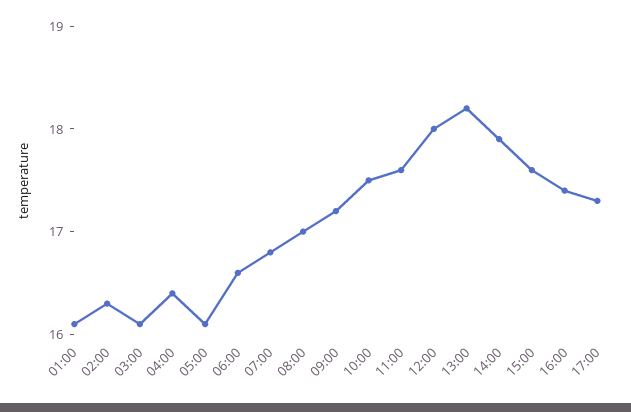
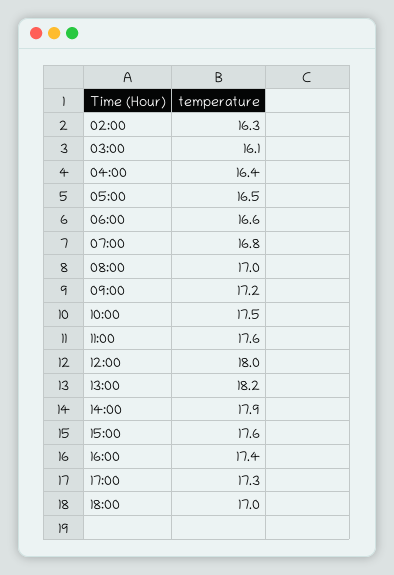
01:00: 16.1 -> none
05:00: 16.1 -> 16.5
18:00: none -> 17

